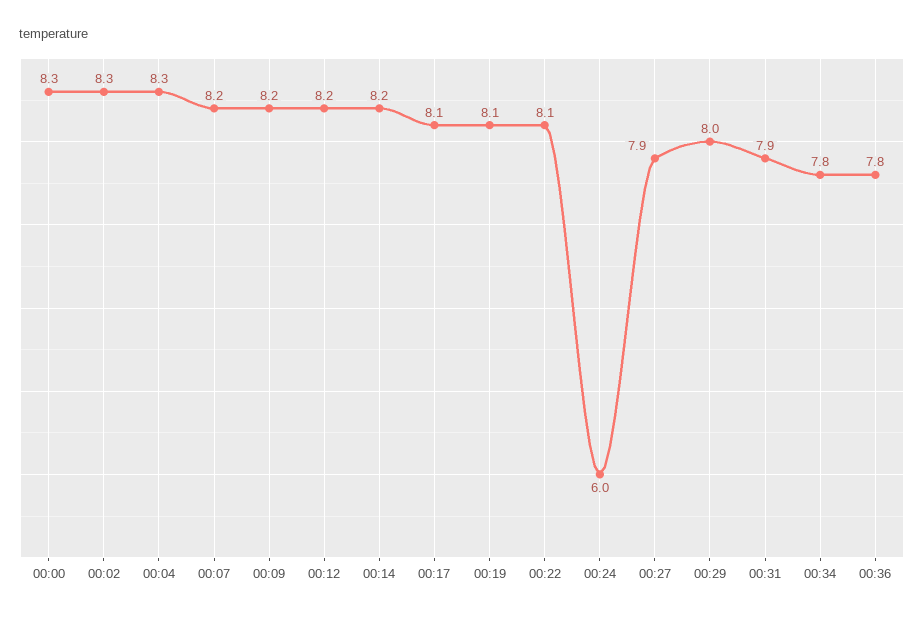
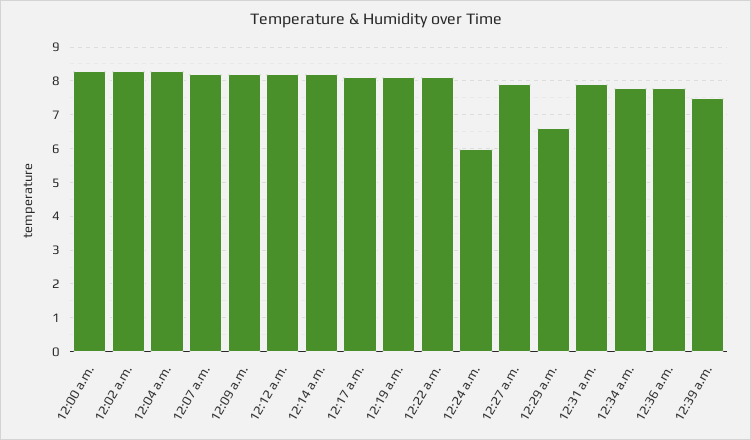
00:29: 8 -> 6.5
12:39 a.m.: none -> 7.5

